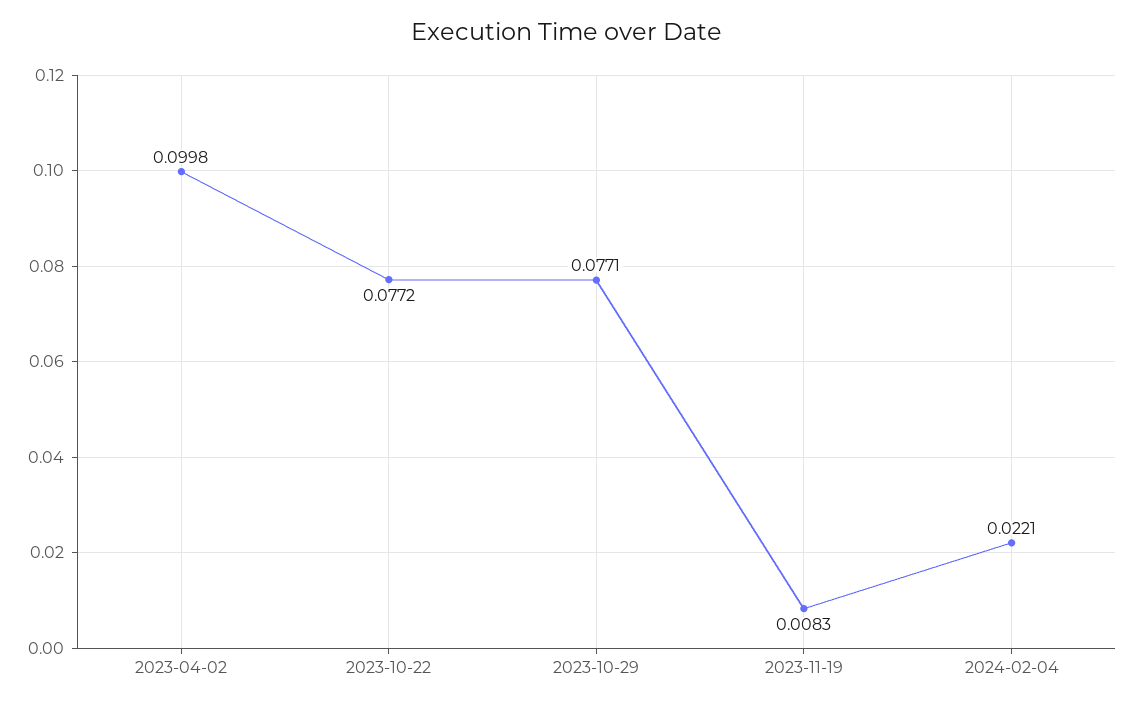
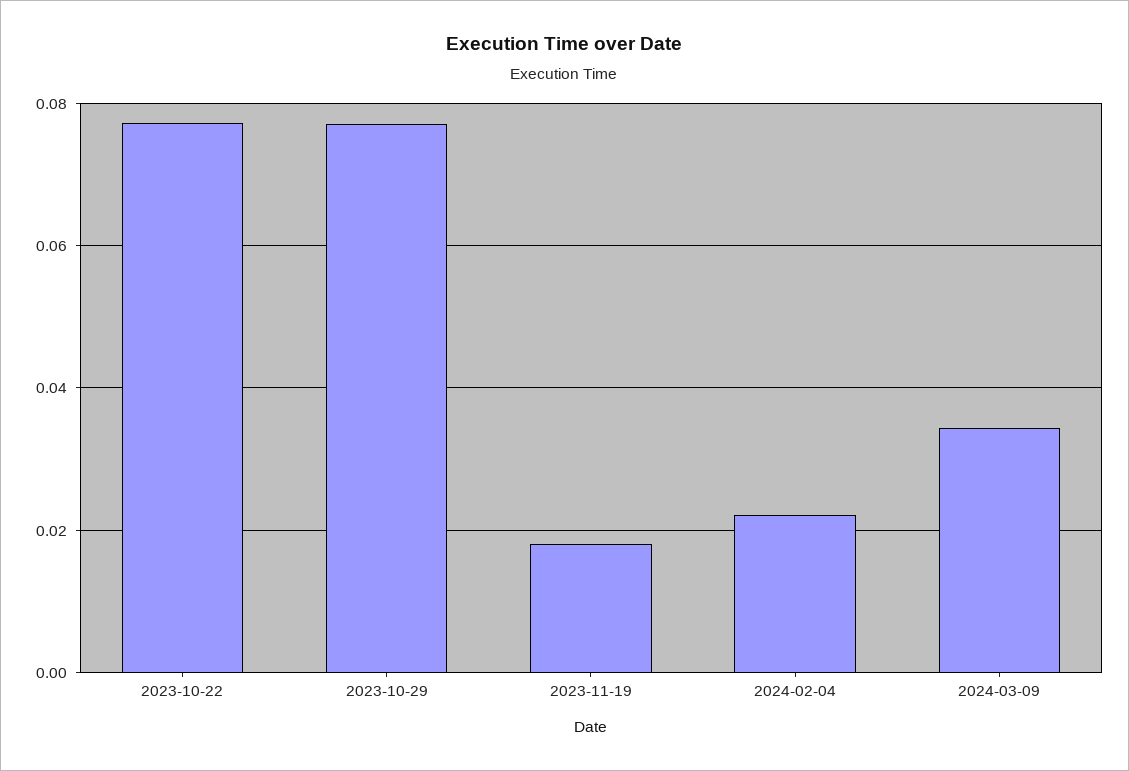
2023-04-02: 0.0998 -> none
2023-11-19: 0.0083 -> 0.018
2024-03-09: none -> 0.034

